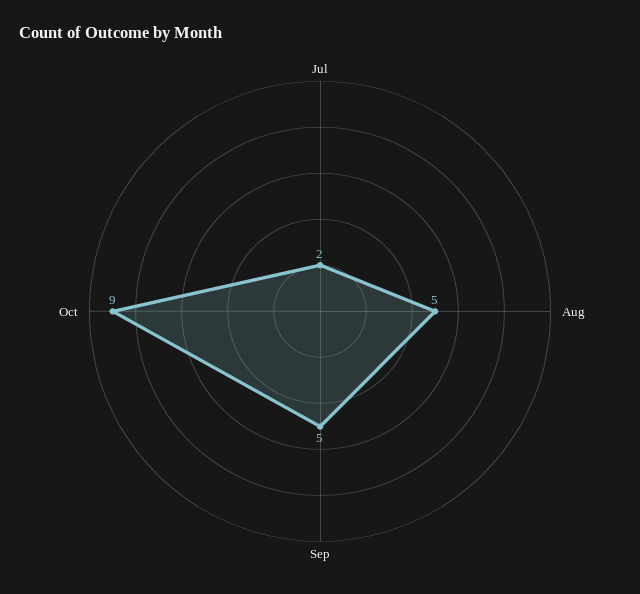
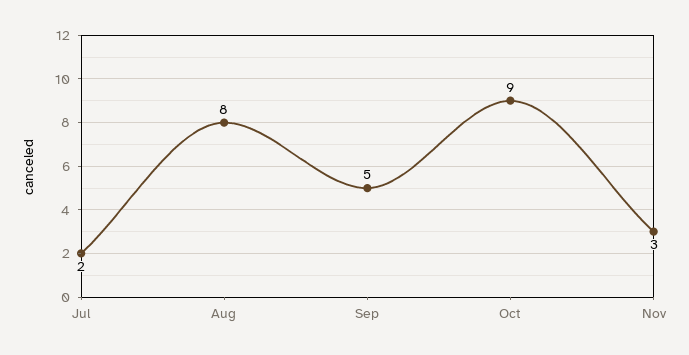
Aug: 5 -> 8
Nov: none -> 3

